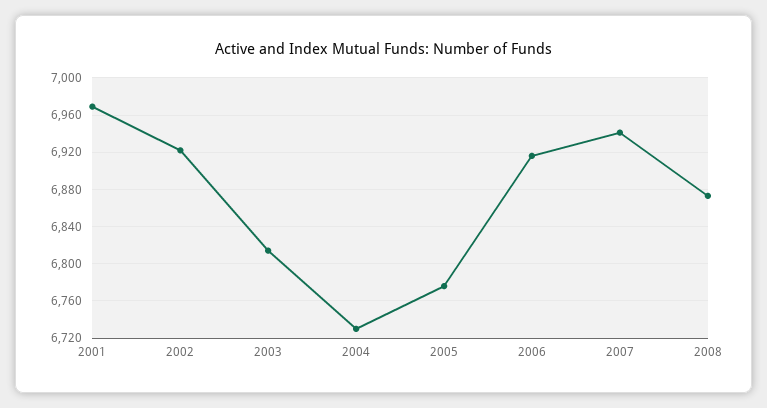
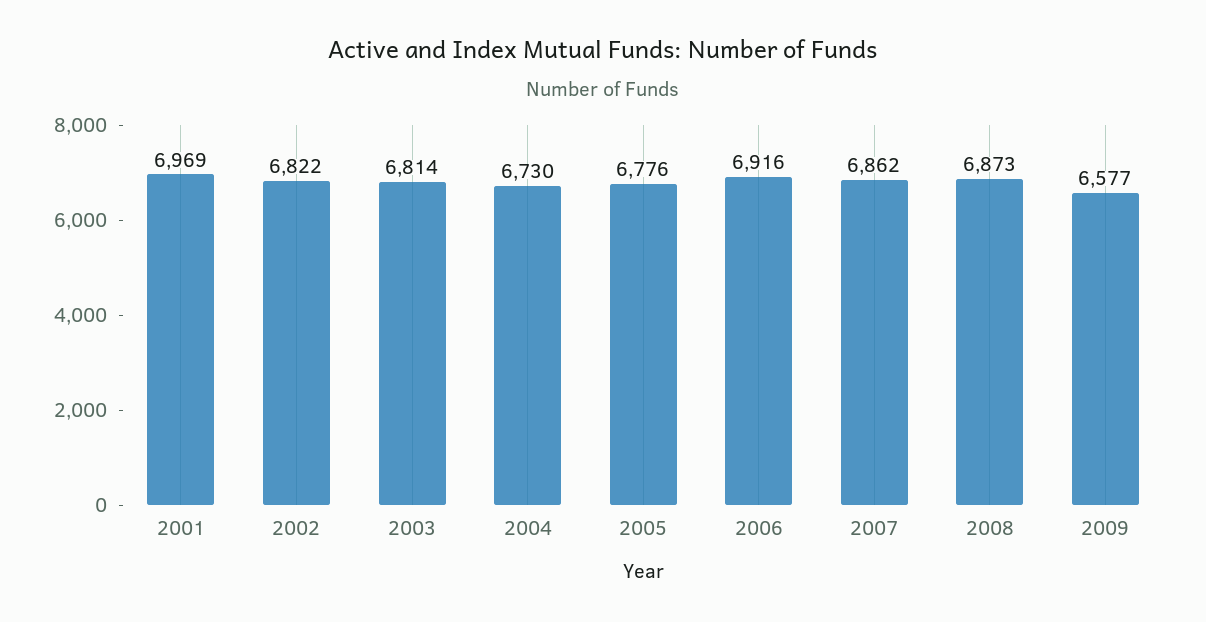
2002: 6920 -> 6822
2007: 6940 -> 6862
2009: none -> 6577

